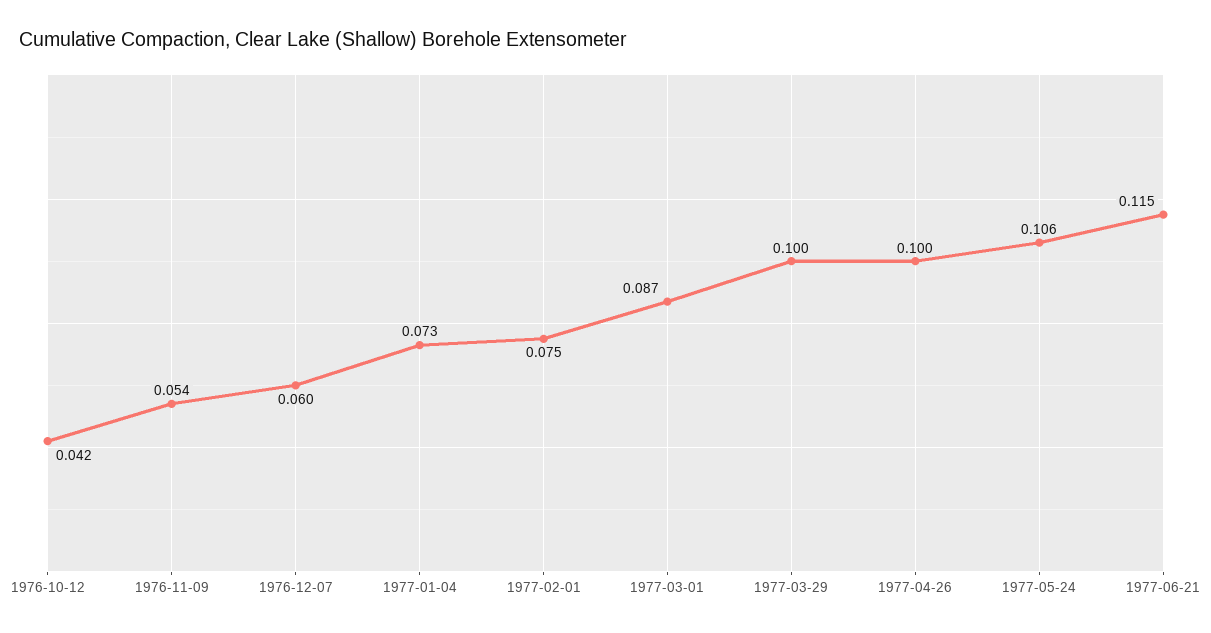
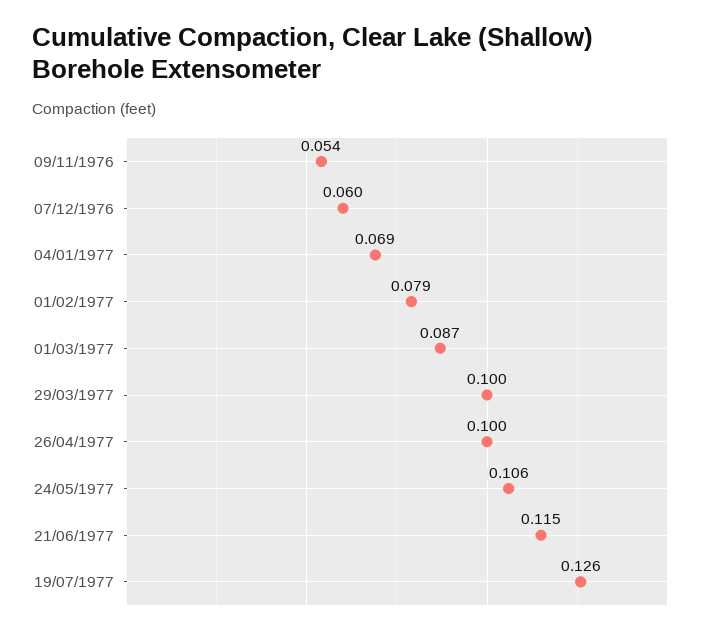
1976-10-12: 0.042 -> none
1977-01-04: 0.073 -> 0.069
1977-02-01: 0.075 -> 0.079
19/07/1977: none -> 0.126

